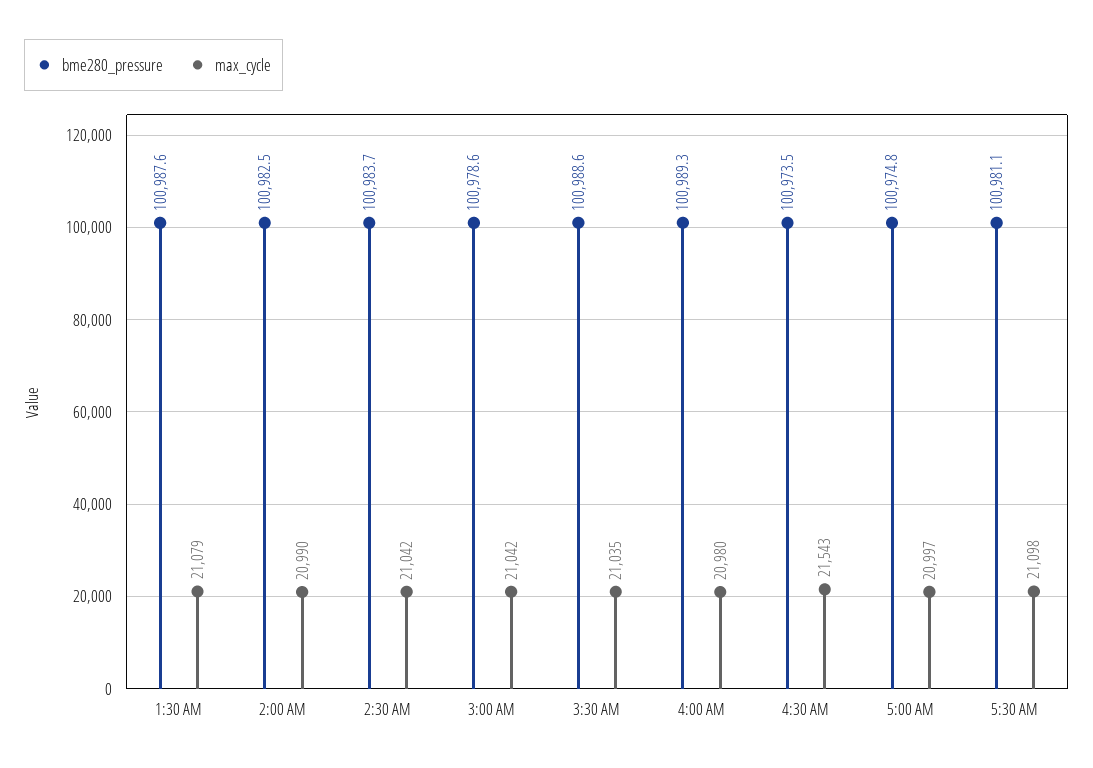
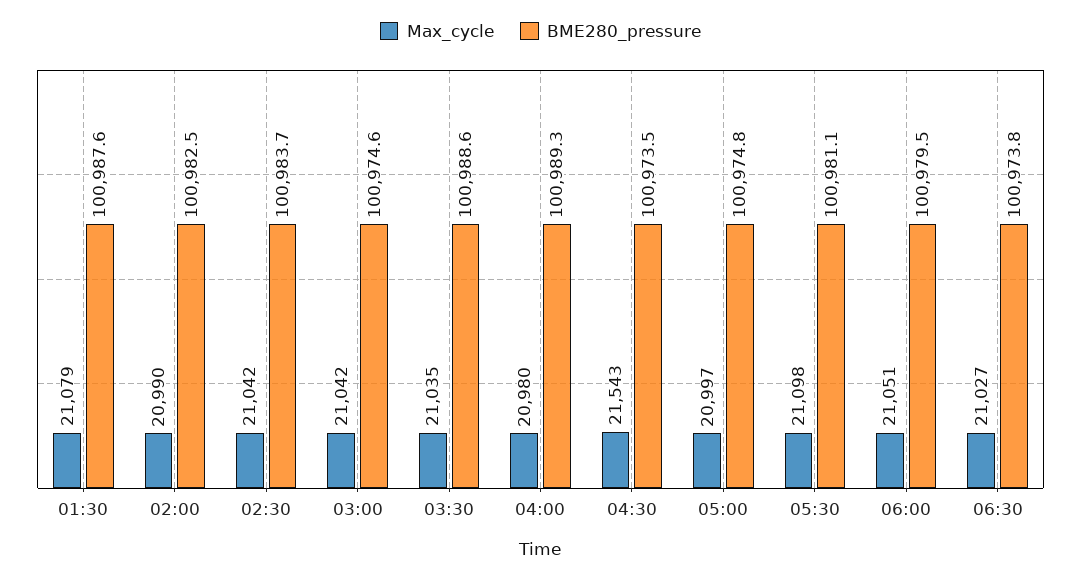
bme280_pressure, 3:00 AM: 100978.6 -> 100974.6
max_cycle, 06:00: none -> 21051
bme280_pressure, 06:00: none -> 100979.5
max_cycle, 06:30: none -> 21027
bme280_pressure, 06:30: none -> 100973.8

